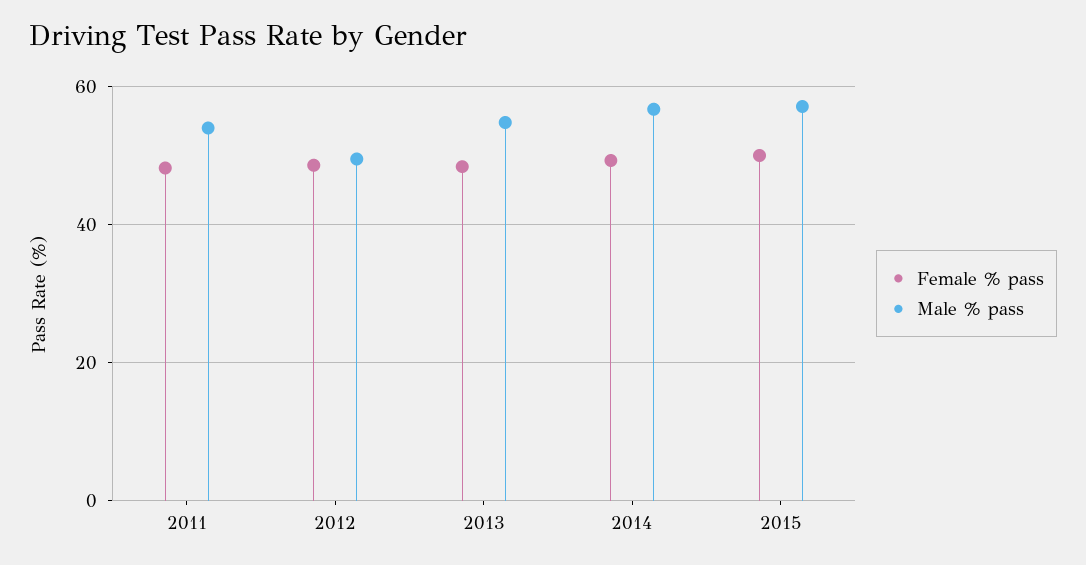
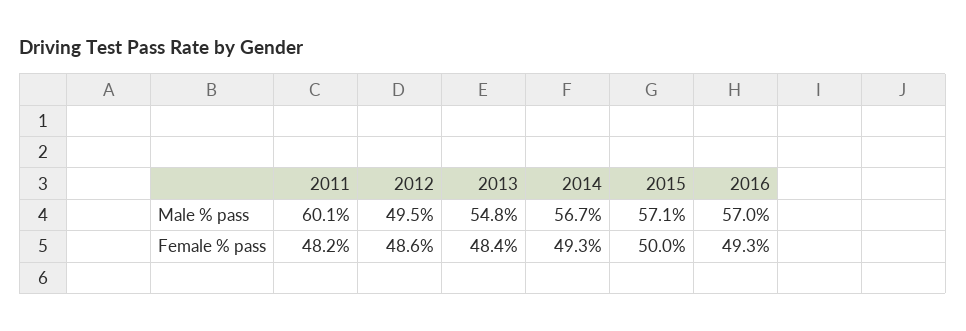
Male % pass, 2011: 54 -> 60.1
Male % pass, 2016: none -> 57
Female % pass, 2016: none -> 49.3

